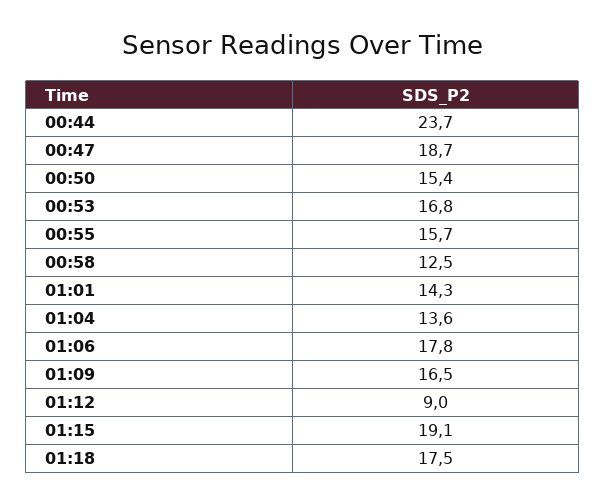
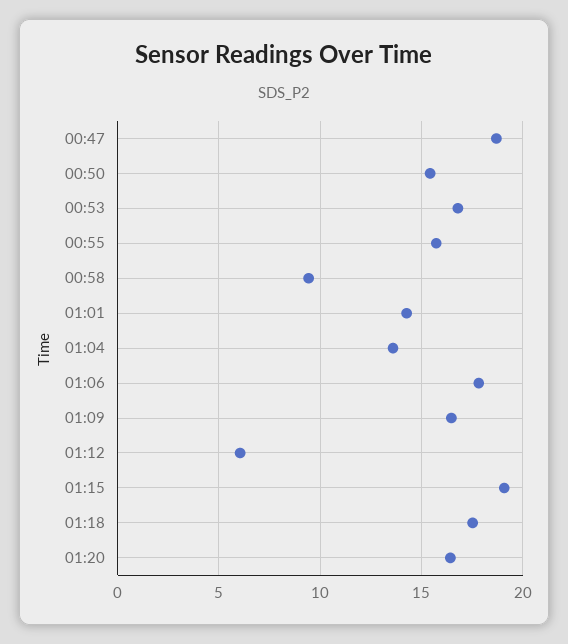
00:44: 23.7 -> none
00:58: 12.5 -> 9.5
01:12: 9 -> 6
01:20: none -> 16.5

